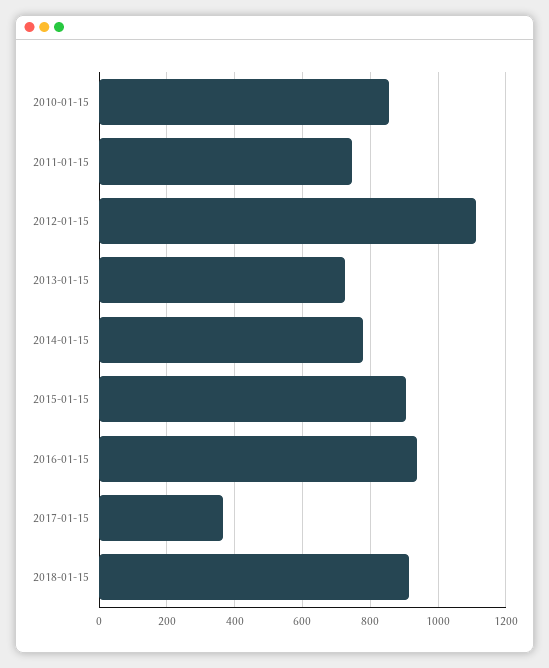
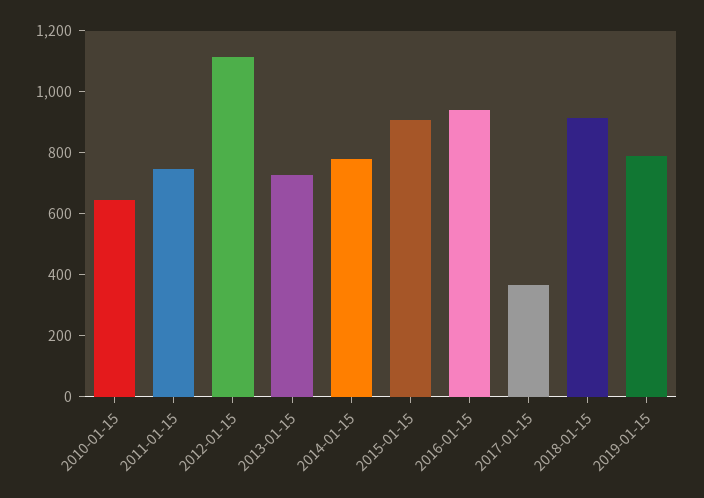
2010-01-15: 860 -> 650
2019-01-15: none -> 800

